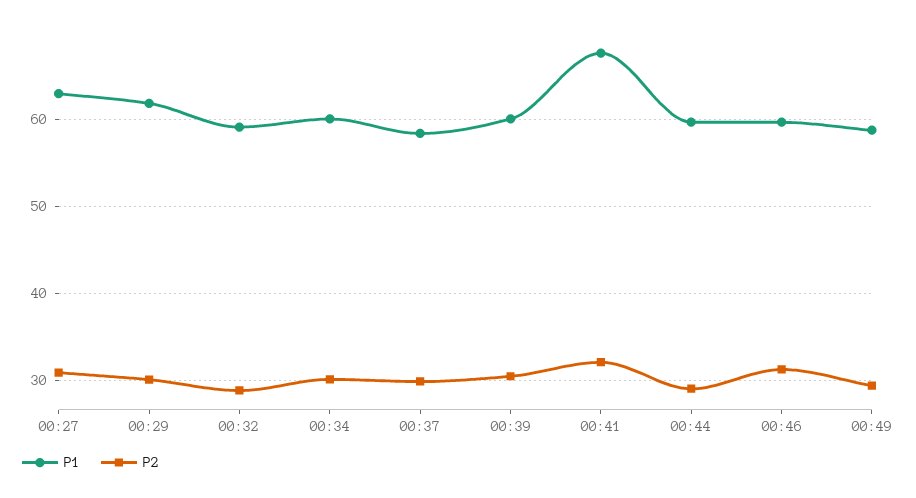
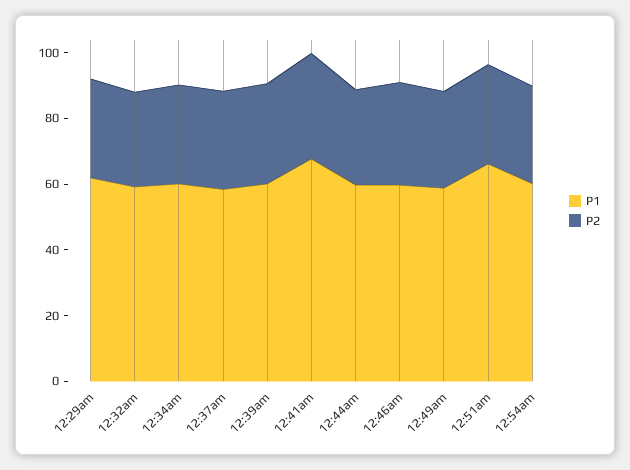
P1, 00:27: 63 -> none
P2, 00:27: 31 -> none
P1, 12:51am: none -> 65
P2, 12:51am: none -> 30
P1, 12:54am: none -> 60
P2, 12:54am: none -> 30

